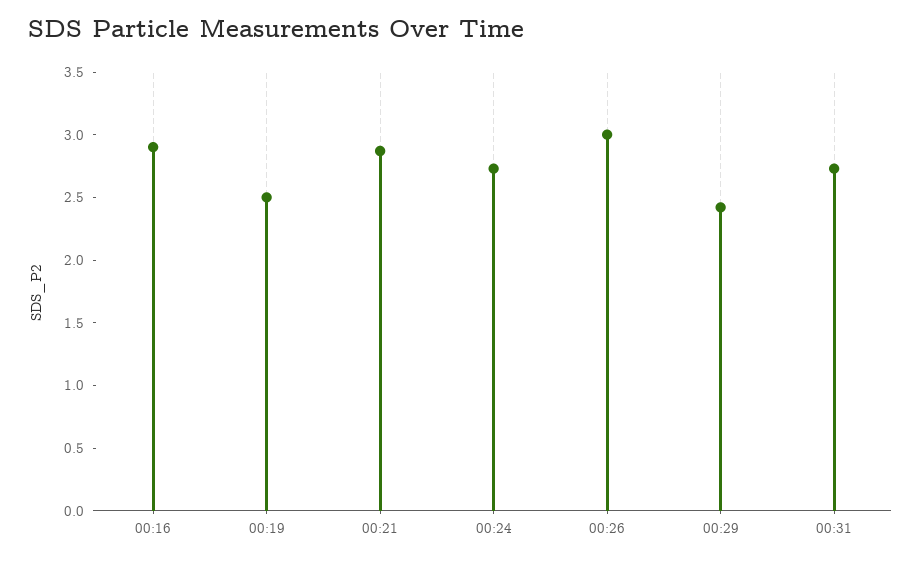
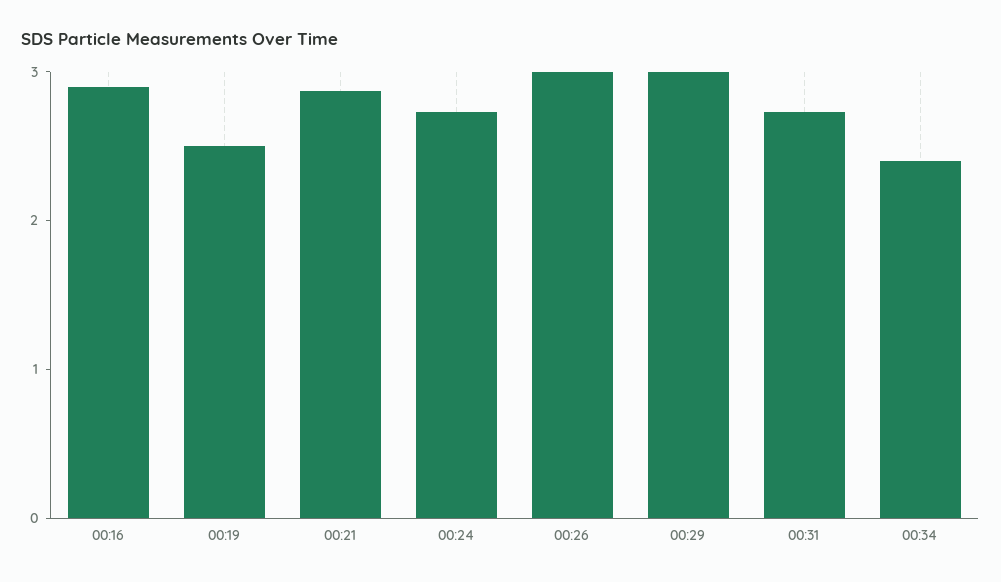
00:29: 2.4 -> 3
00:34: none -> 2.4

